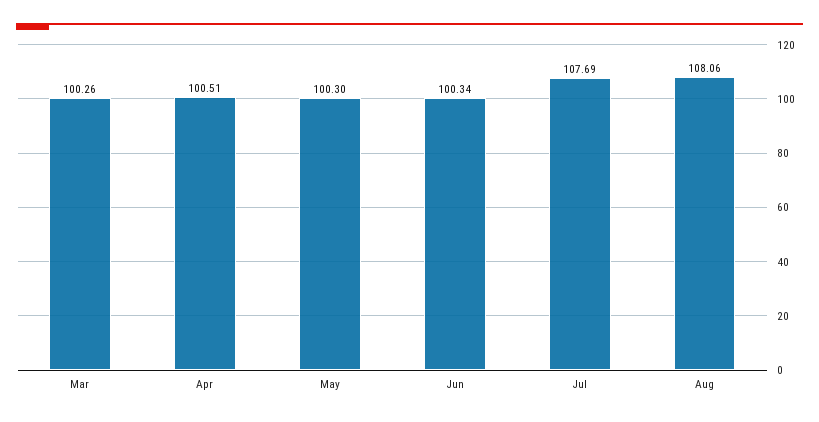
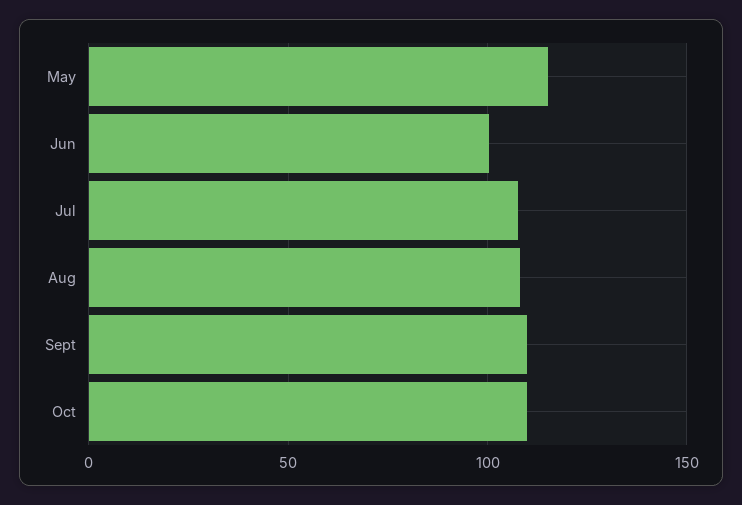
Mar: 100.26 -> none
Apr: 100.51 -> none
May: 100.3 -> 115
Sept: none -> 110
Oct: none -> 110

